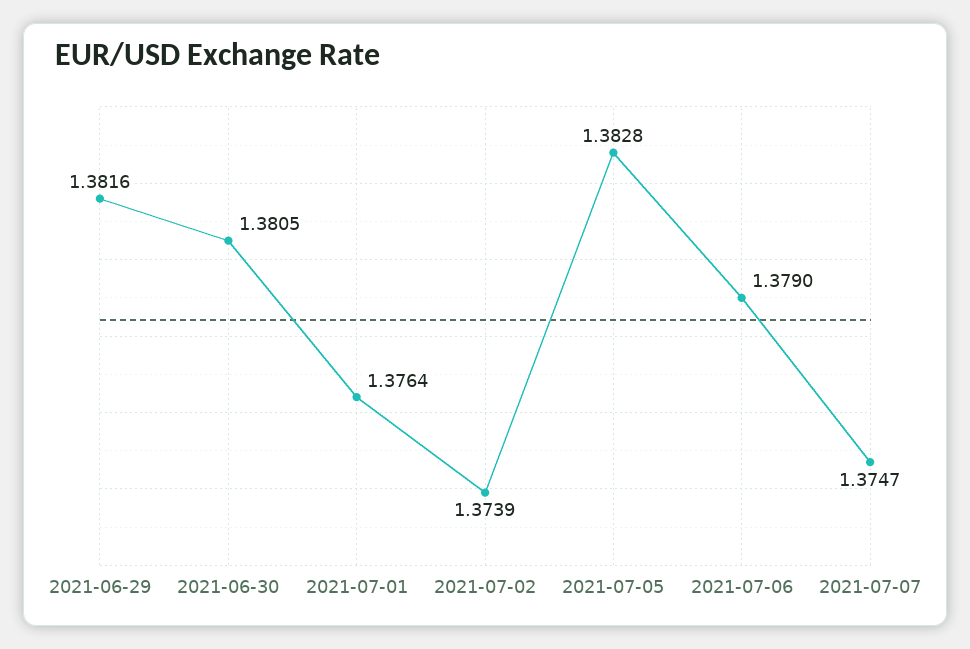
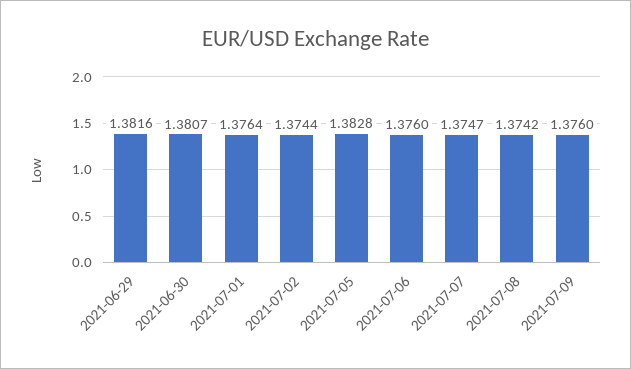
2021-06-30: 1.3805 -> 1.3807
2021-07-02: 1.3739 -> 1.3744
2021-07-06: 1.379 -> 1.376
2021-07-08: none -> 1.3742
2021-07-09: none -> 1.376

